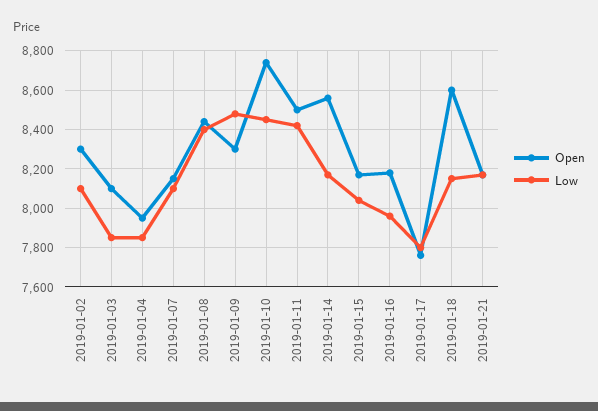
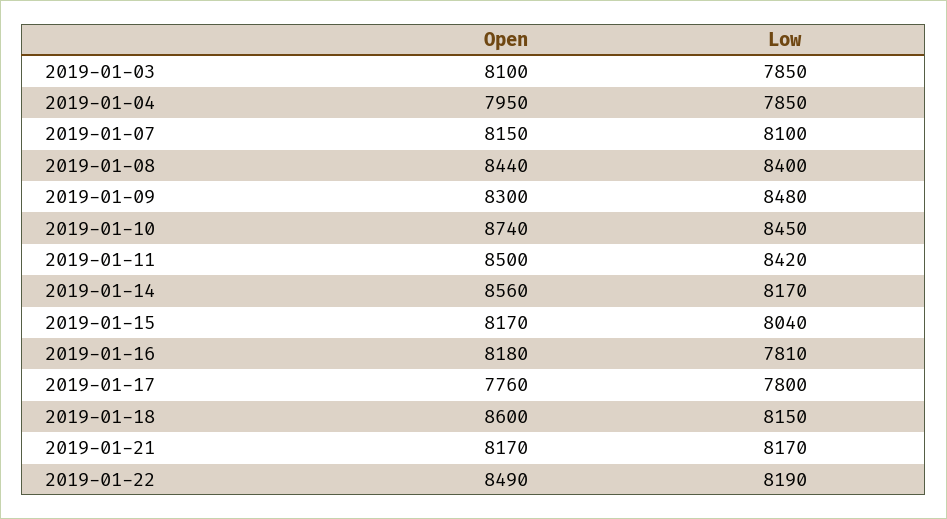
Open, 2019-01-02: 8300 -> none
Low, 2019-01-02: 8100 -> none
Low, 2019-01-16: 7950 -> 7810
Open, 2019-01-22: none -> 8490
Low, 2019-01-22: none -> 8190

